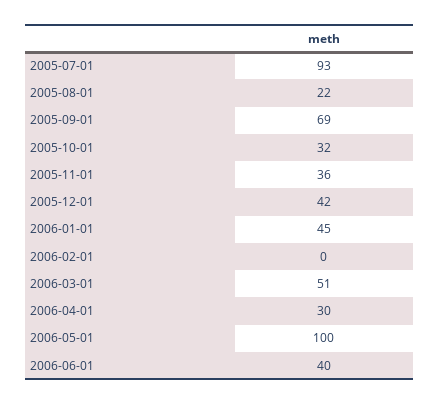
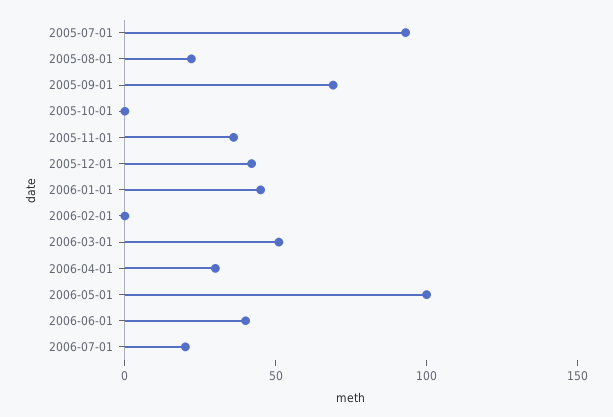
2005-10-01: 32 -> 0
2006-07-01: none -> 20

